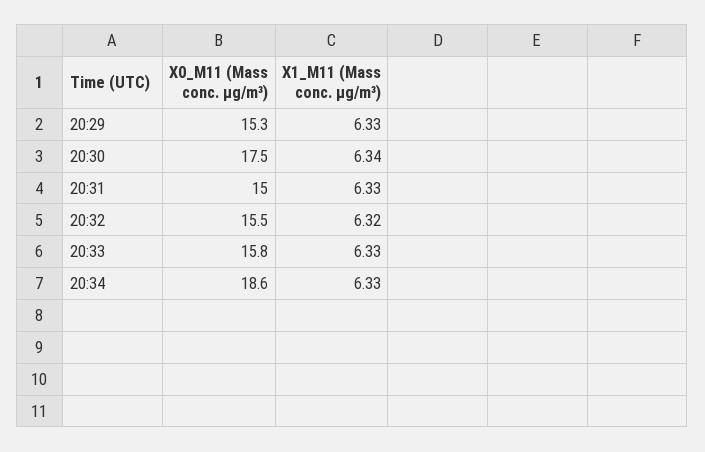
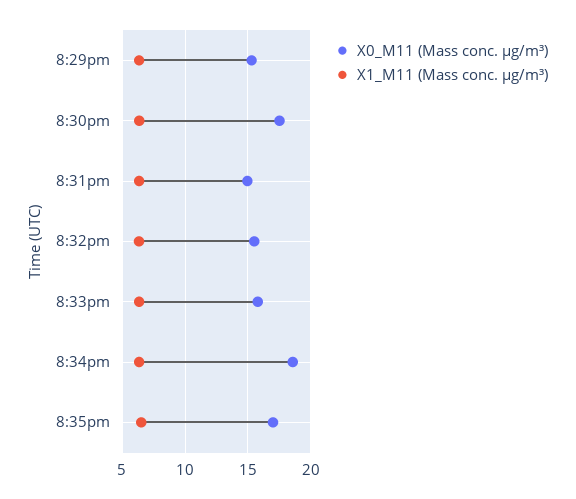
X0_M11 (Mass conc. μg/m³), 8:35pm: none -> 17
X1_M11 (Mass conc. μg/m³), 8:35pm: none -> 6.5

